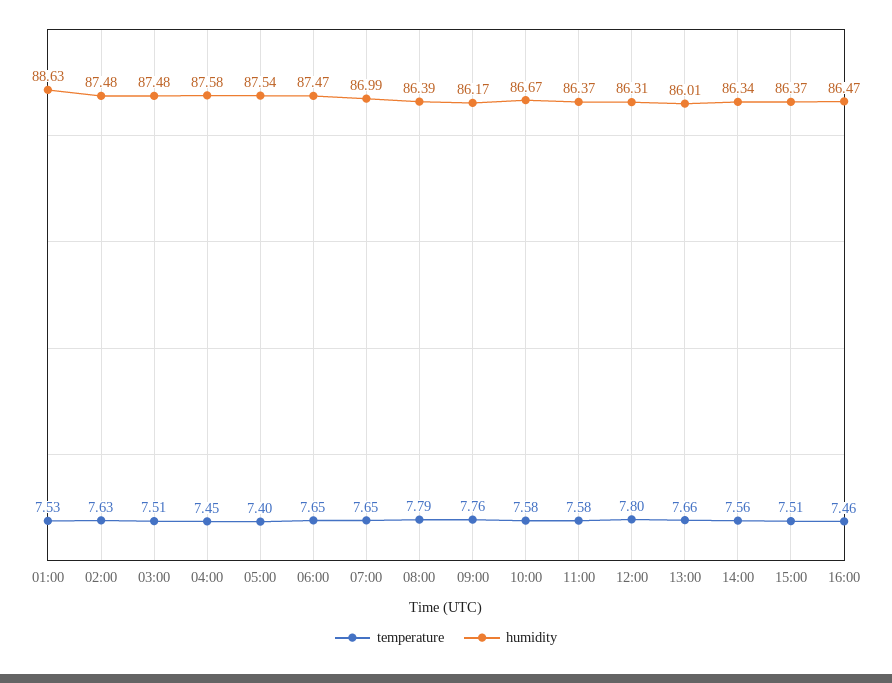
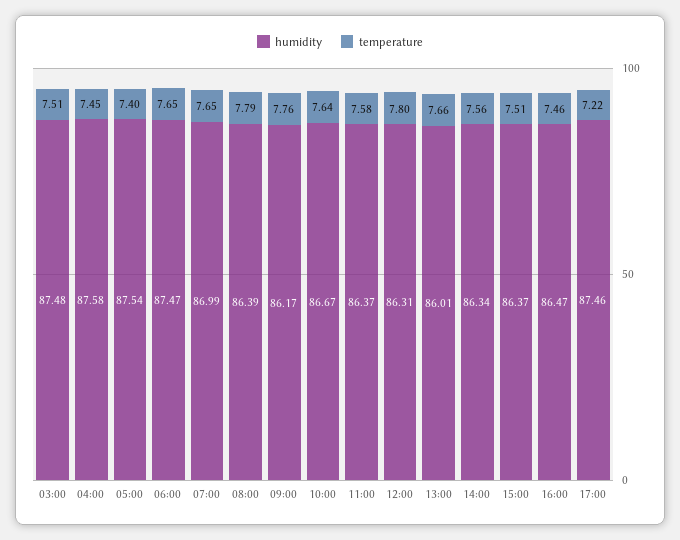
temperature, 01:00: 7.53 -> none
humidity, 01:00: 88.63 -> none
temperature, 02:00: 7.63 -> none
humidity, 02:00: 87.48 -> none
temperature, 10:00: 7.58 -> 7.64
humidity, 17:00: none -> 87.46
temperature, 17:00: none -> 7.22

